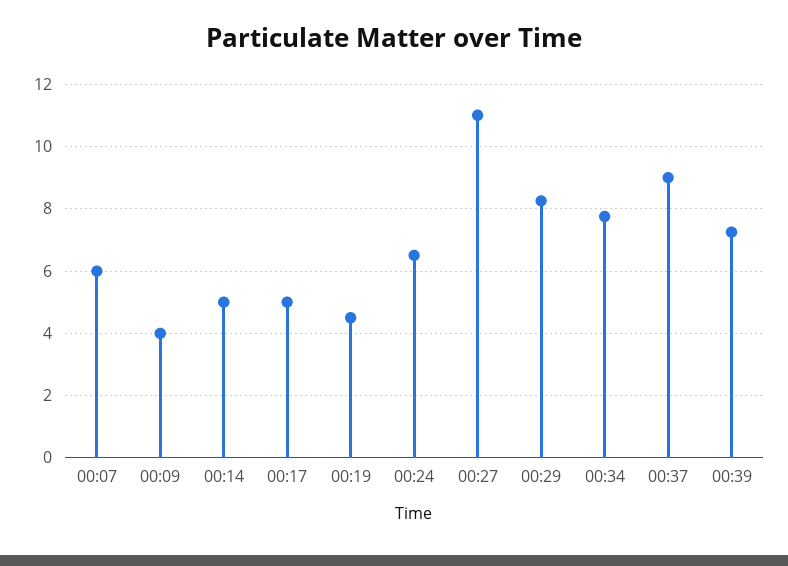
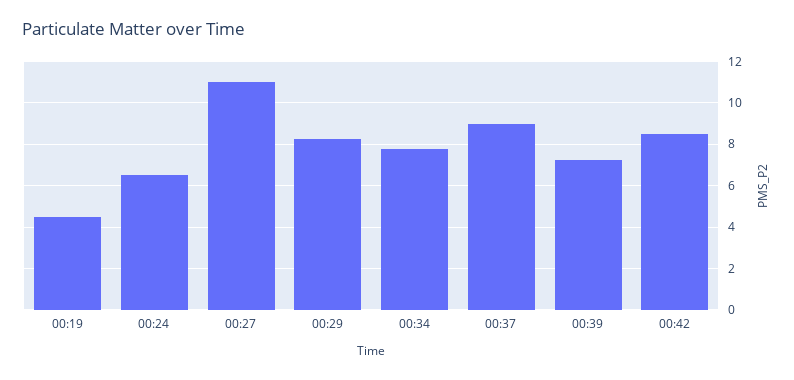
00:07: 6 -> none
00:09: 4 -> none
00:14: 5 -> none
00:17: 5 -> none
00:42: none -> 8.5

